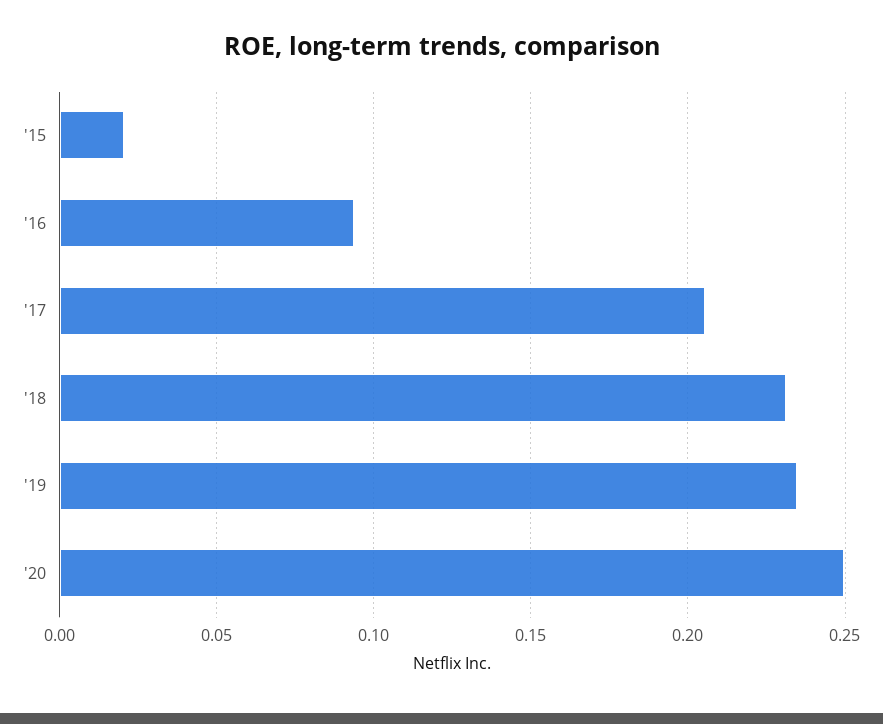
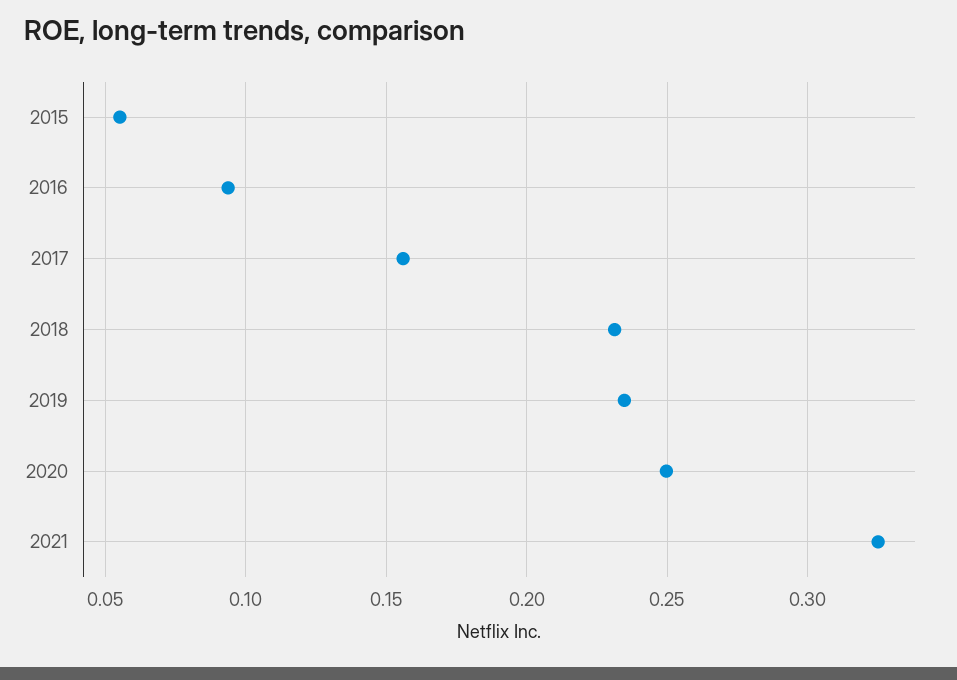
'15: 0.02 -> 0.055
'17: 0.205 -> 0.155
2021: none -> 0.325

